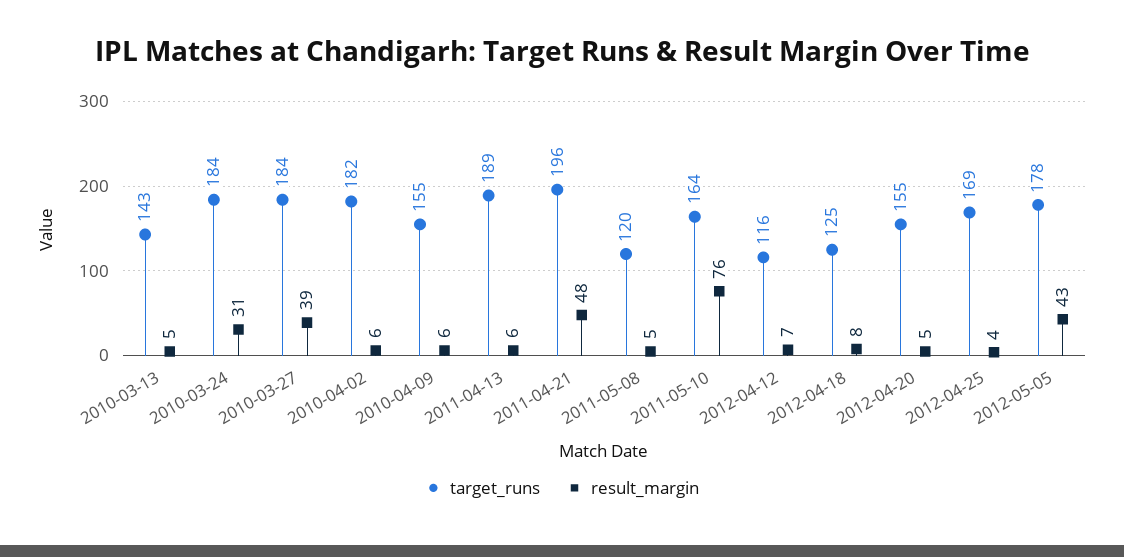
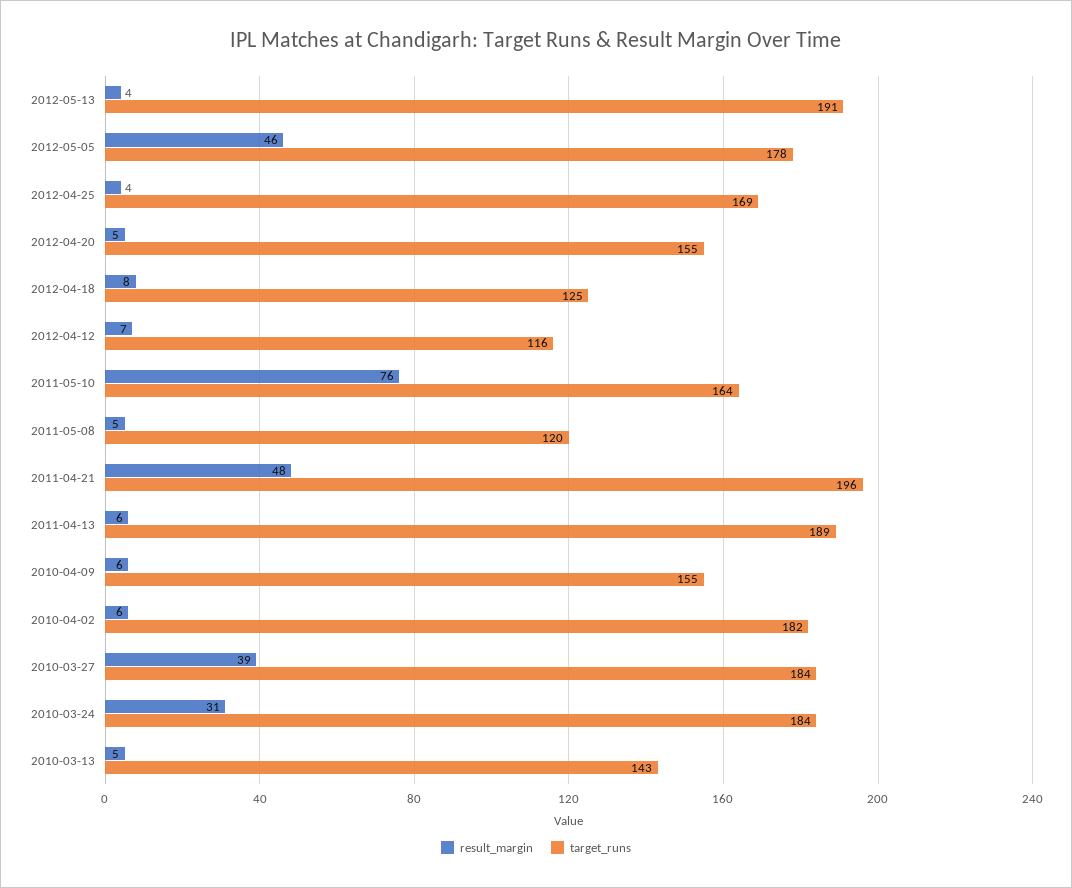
result_margin, 2012-05-05: 43 -> 46
result_margin, 2012-05-13: none -> 4
target_runs, 2012-05-13: none -> 191

